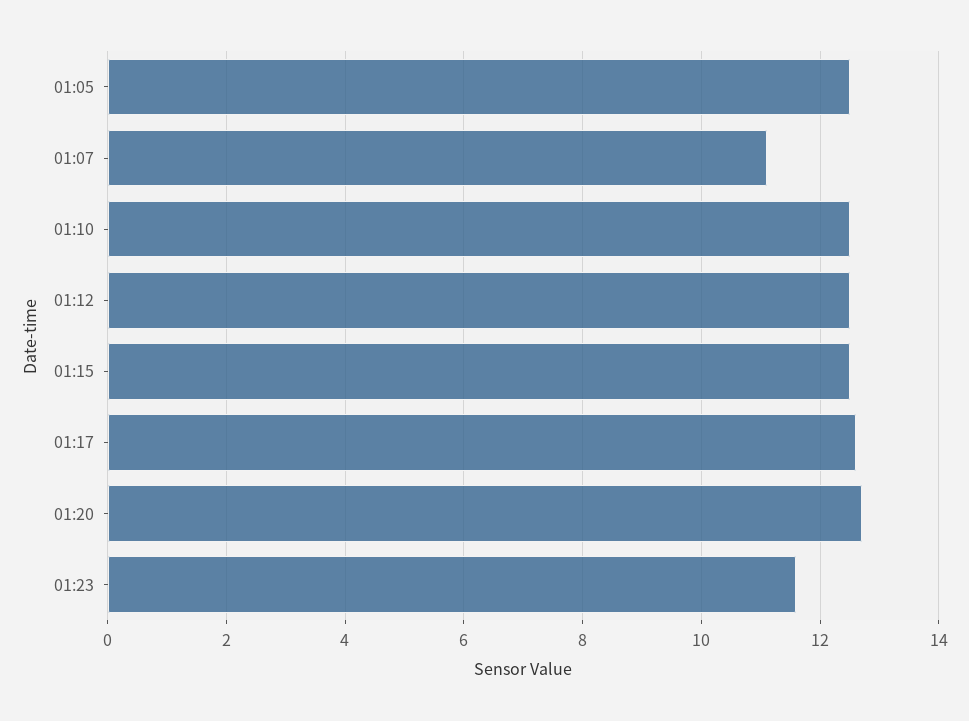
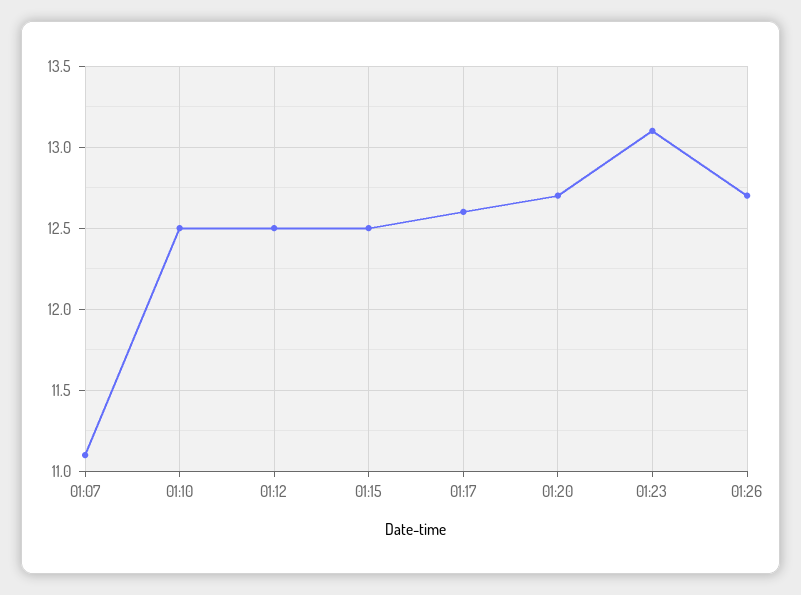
01:05: 12.5 -> none
01:23: 11.5 -> 13.1
01:26: none -> 12.7

